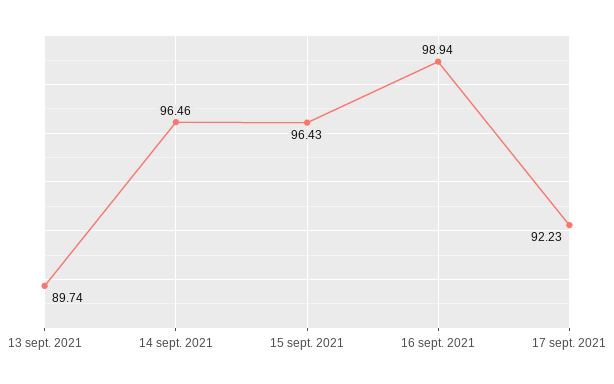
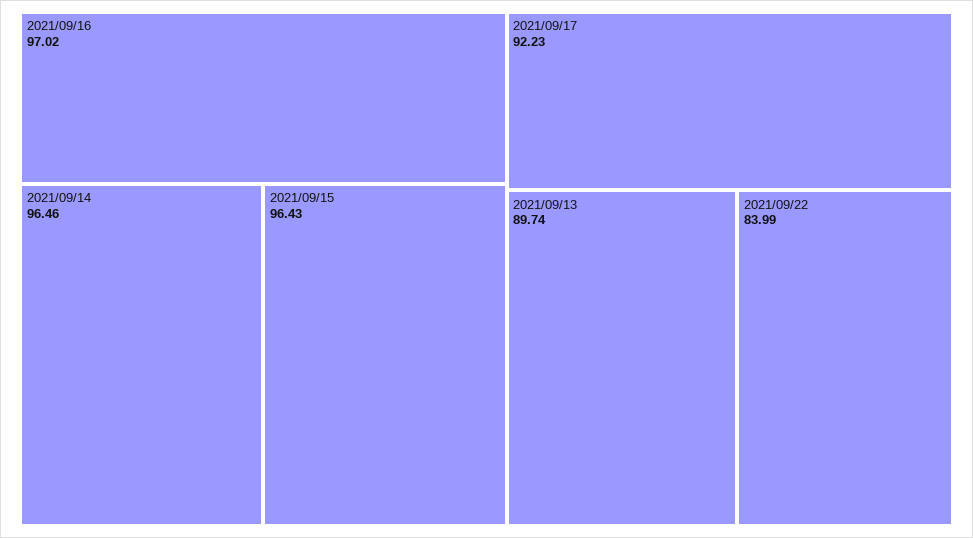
16 sept. 2021: 98.94 -> 97.02
2021/09/22: none -> 83.99

